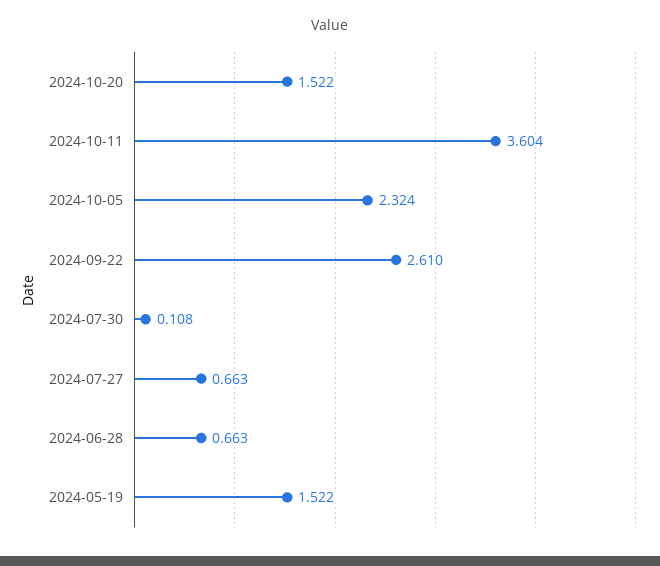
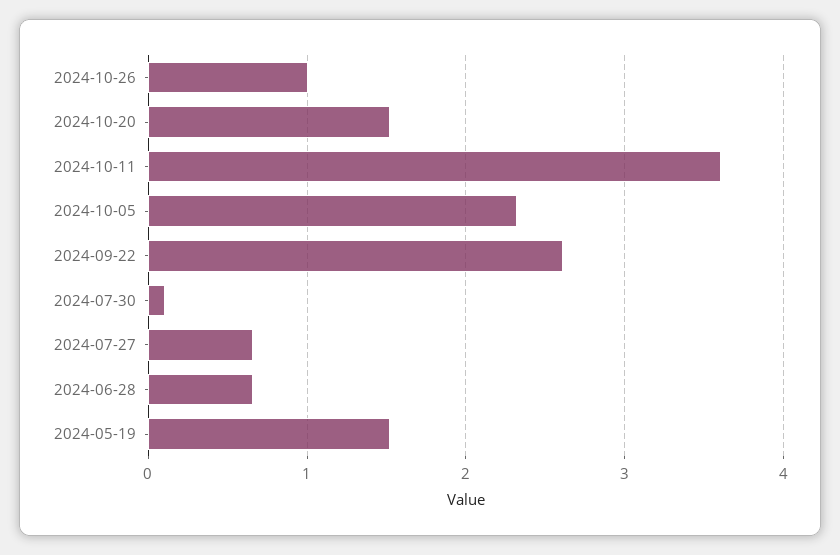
2024-10-26: none -> 1

